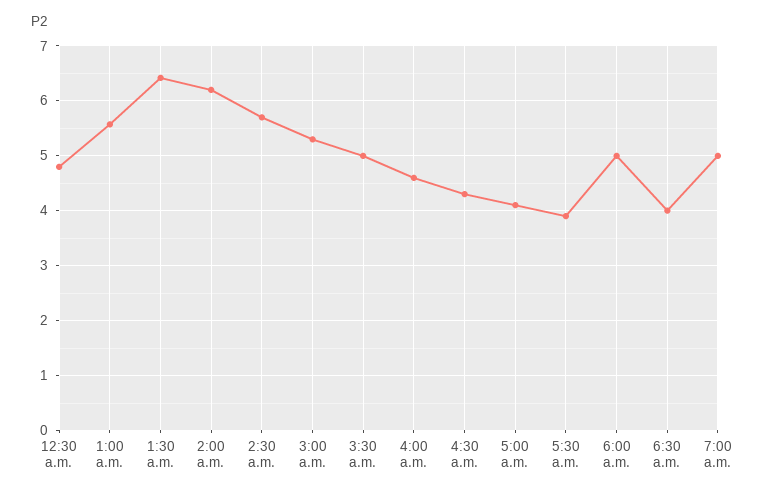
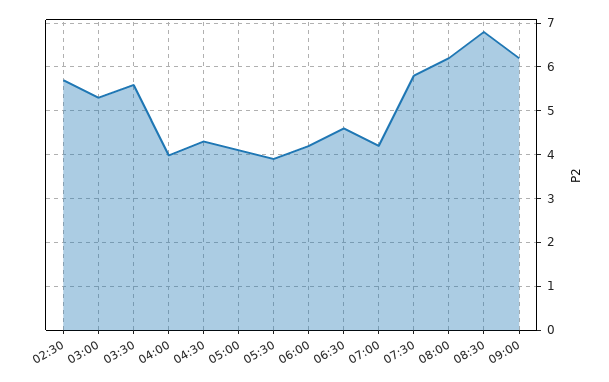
12:30 a.m.: 4.8 -> none
1:00 a.m.: 5.6 -> none
1:30 a.m.: 6.4 -> none
2:00 a.m.: 6.2 -> none
3:30 a.m.: 5 -> 5.6
4:00 a.m.: 4.6 -> 4
6:00 a.m.: 5 -> 4.2
6:30 a.m.: 4 -> 4.6
7:00 a.m.: 5 -> 4.2
07:30: none -> 5.8
08:00: none -> 6.2
08:30: none -> 6.8
09:00: none -> 6.2

